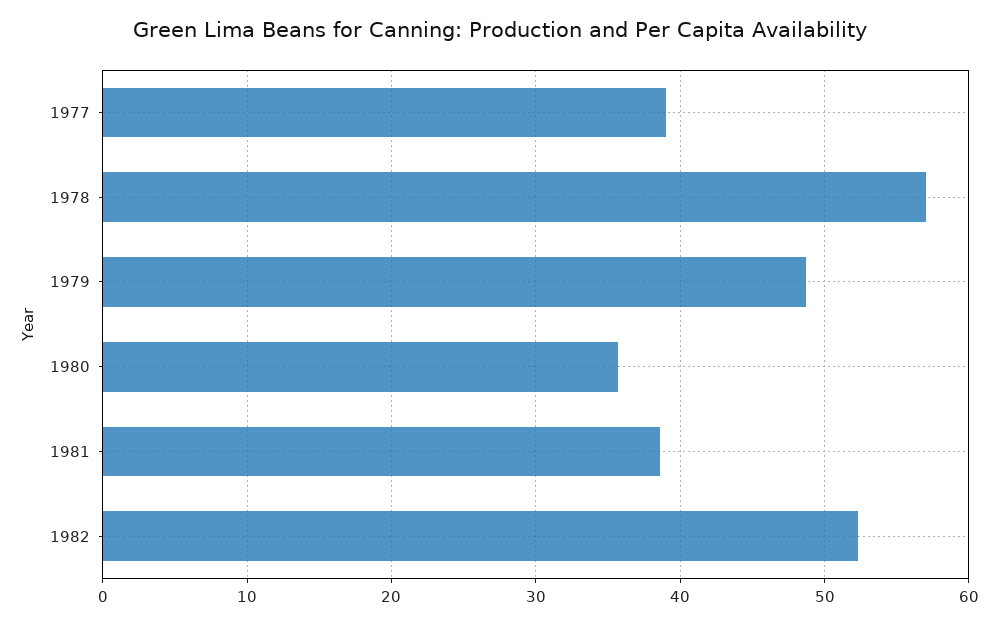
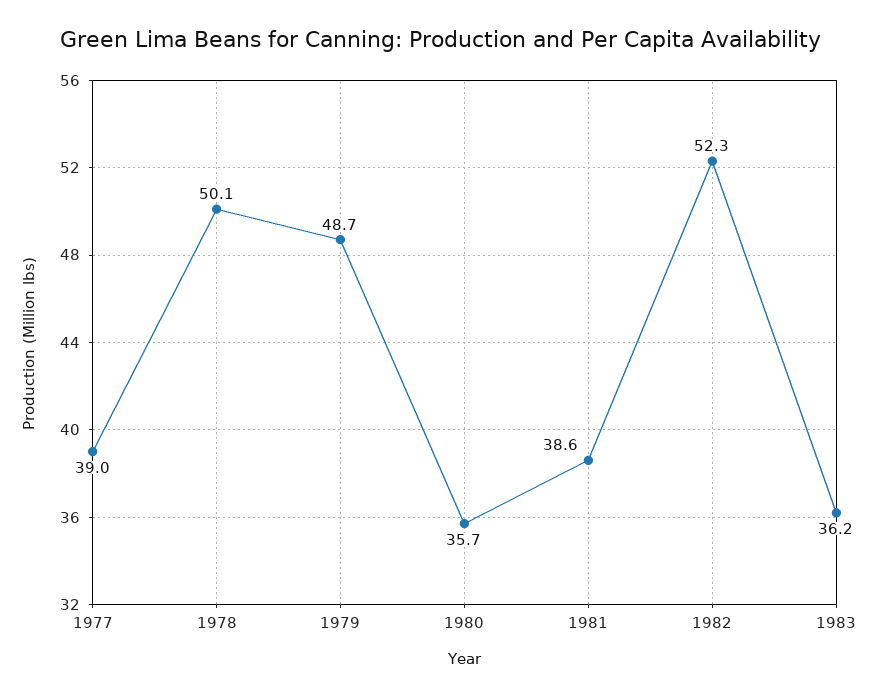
1978: 57 -> 50.1
1983: none -> 36.2

